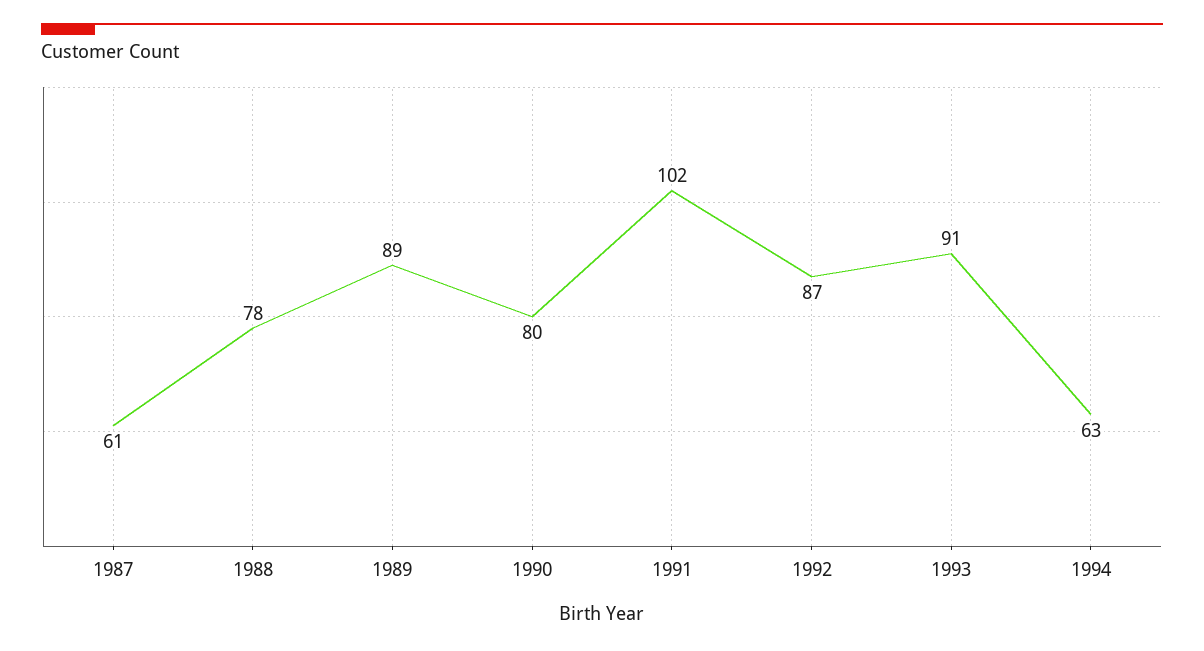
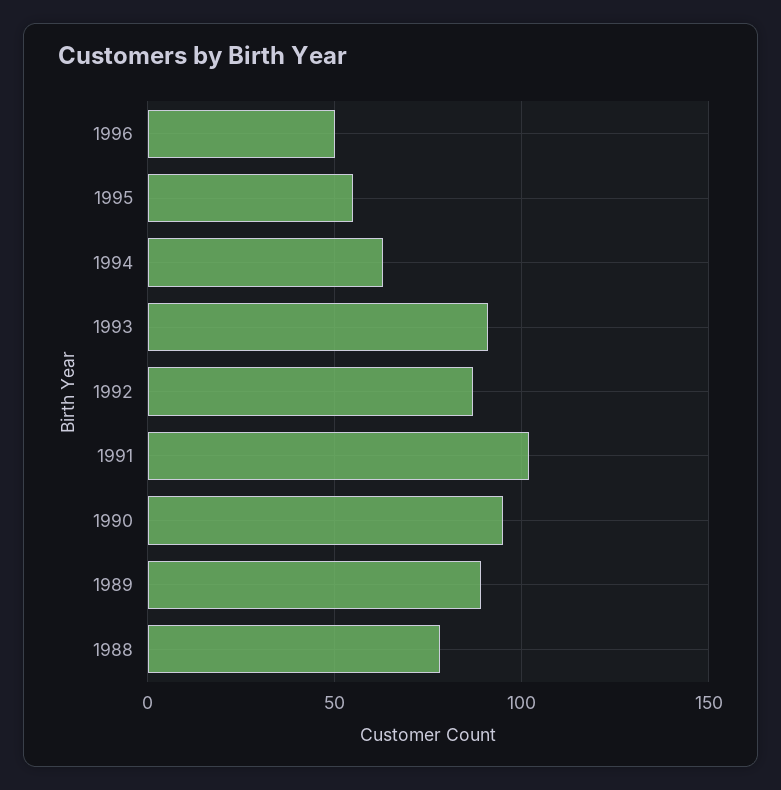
1987: 61 -> none
1990: 80 -> 95
1996: none -> 50
1995: none -> 55

